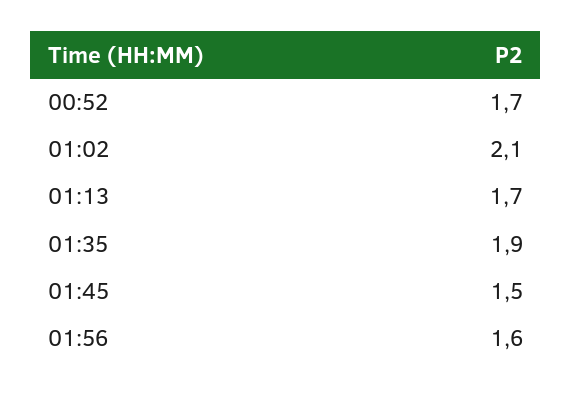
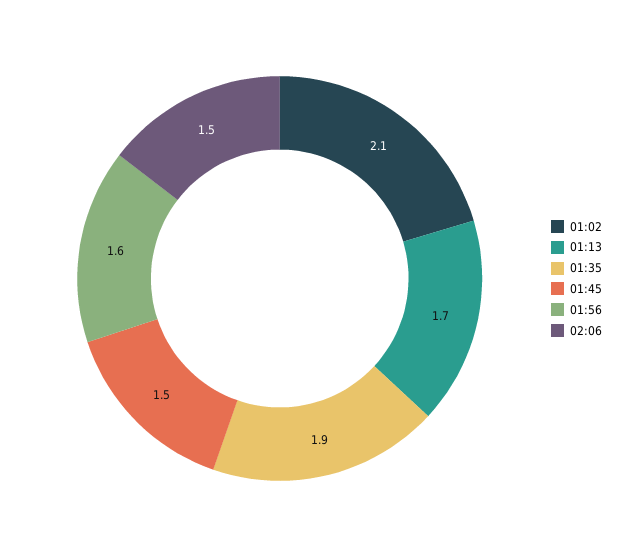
00:52: 1.7 -> none
02:06: none -> 1.5

